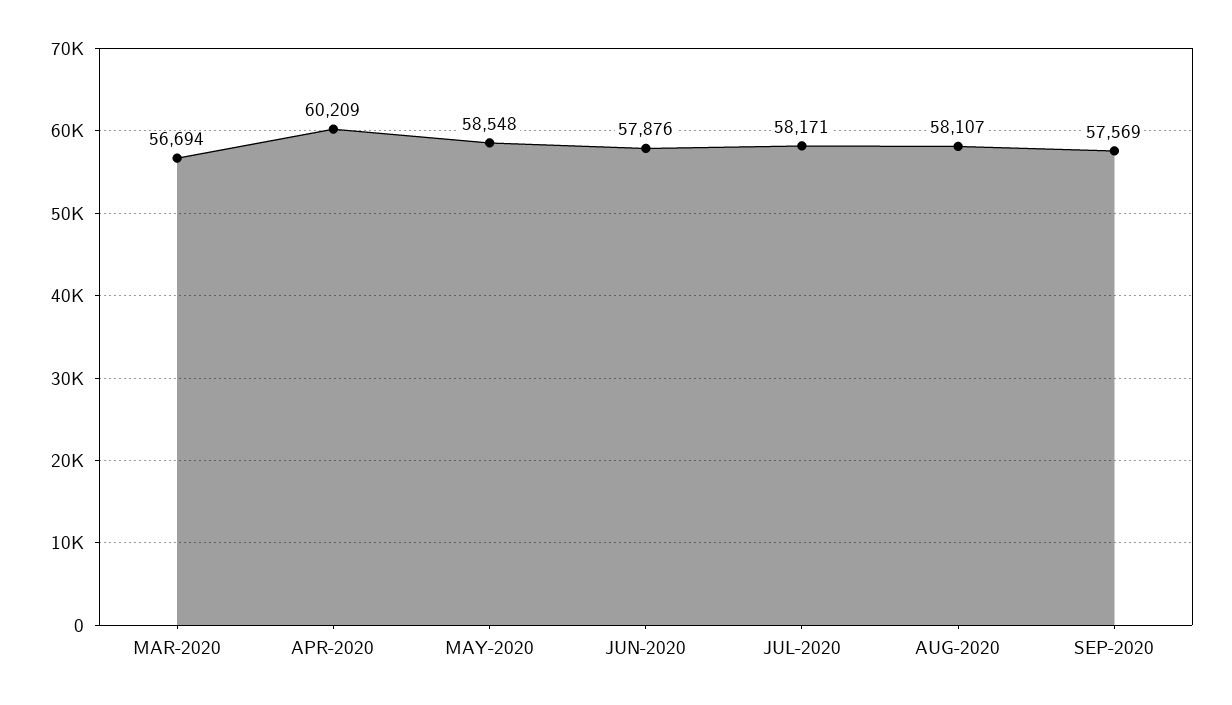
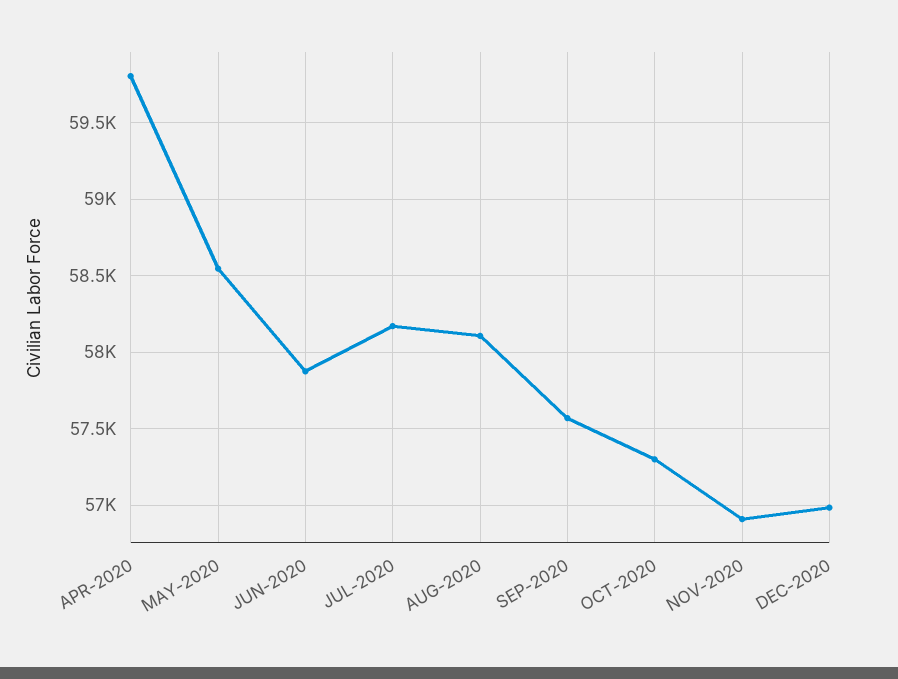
MAR-2020: 56694 -> none
APR-2020: 60209 -> 59800
OCT-2020: none -> 57300
NOV-2020: none -> 56900
DEC-2020: none -> 57000

